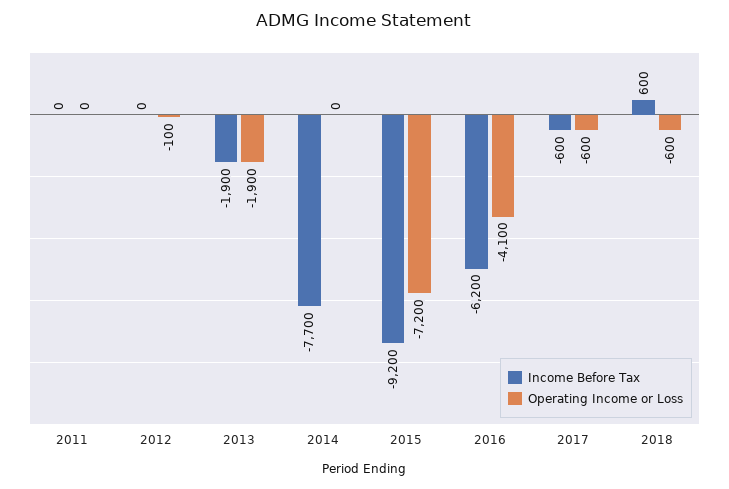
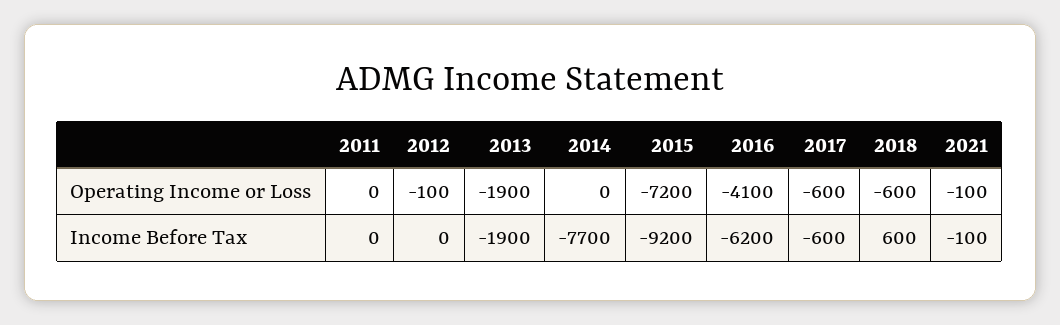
Operating Income or Loss, 2021: none -> -100
Income Before Tax, 2021: none -> -100

